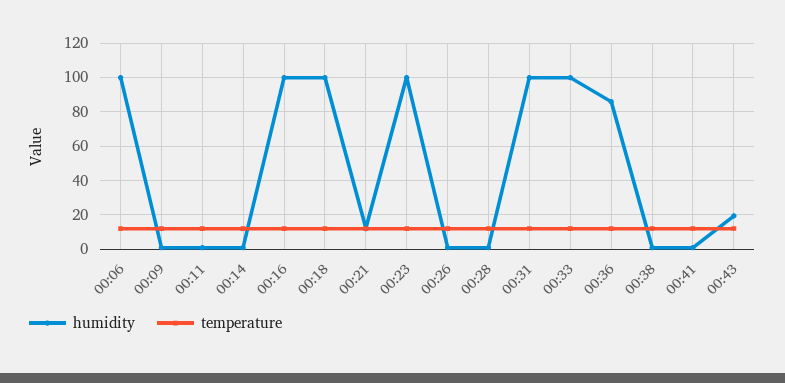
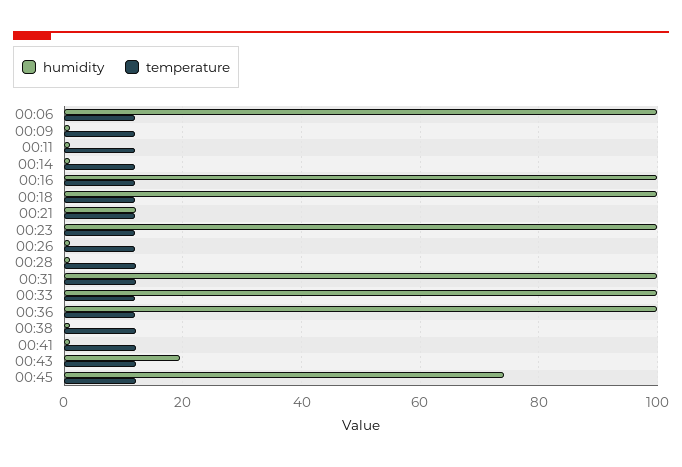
humidity, 00:36: 85 -> 100
humidity, 00:45: none -> 74
temperature, 00:45: none -> 12

